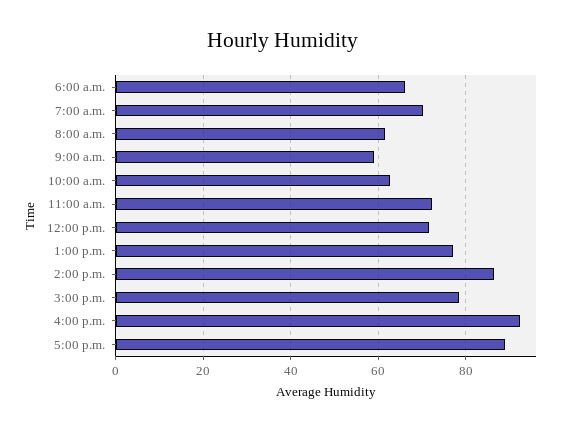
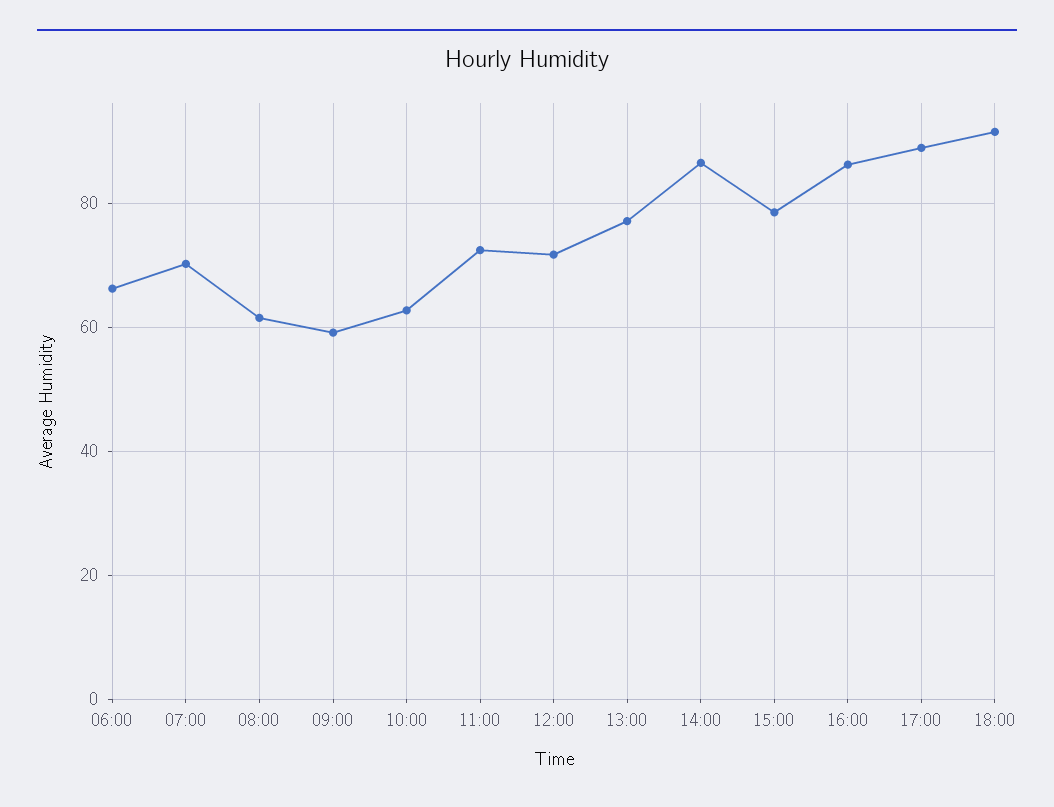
4:00 p.m.: 92 -> 86
18:00: none -> 92

